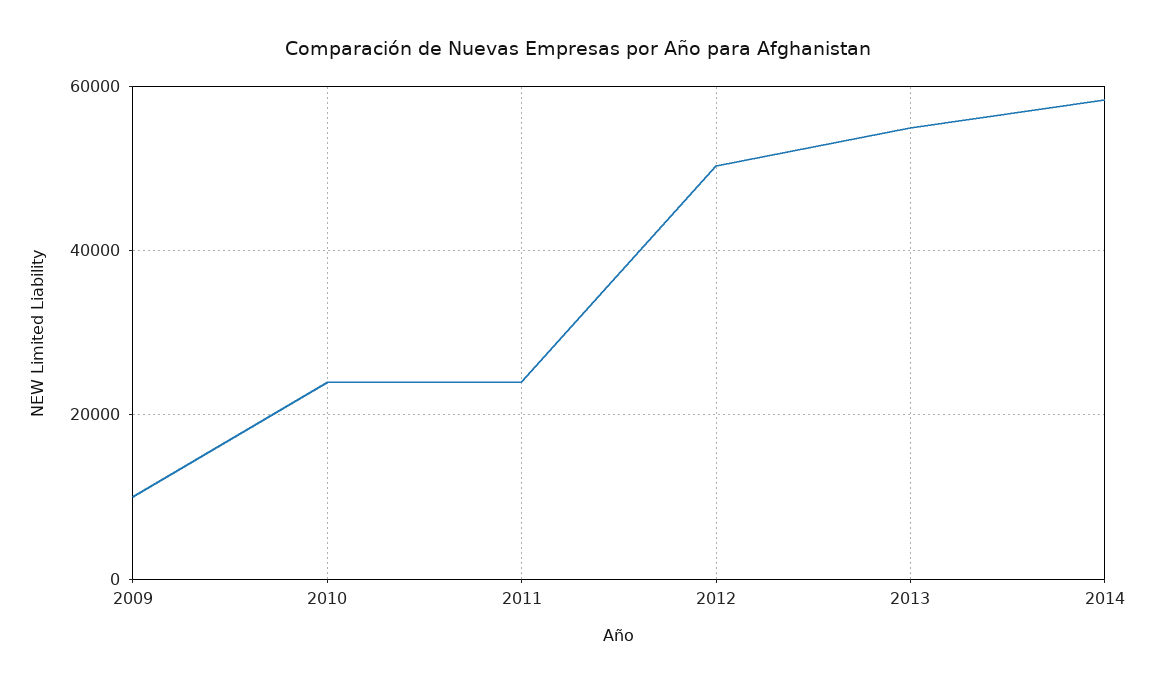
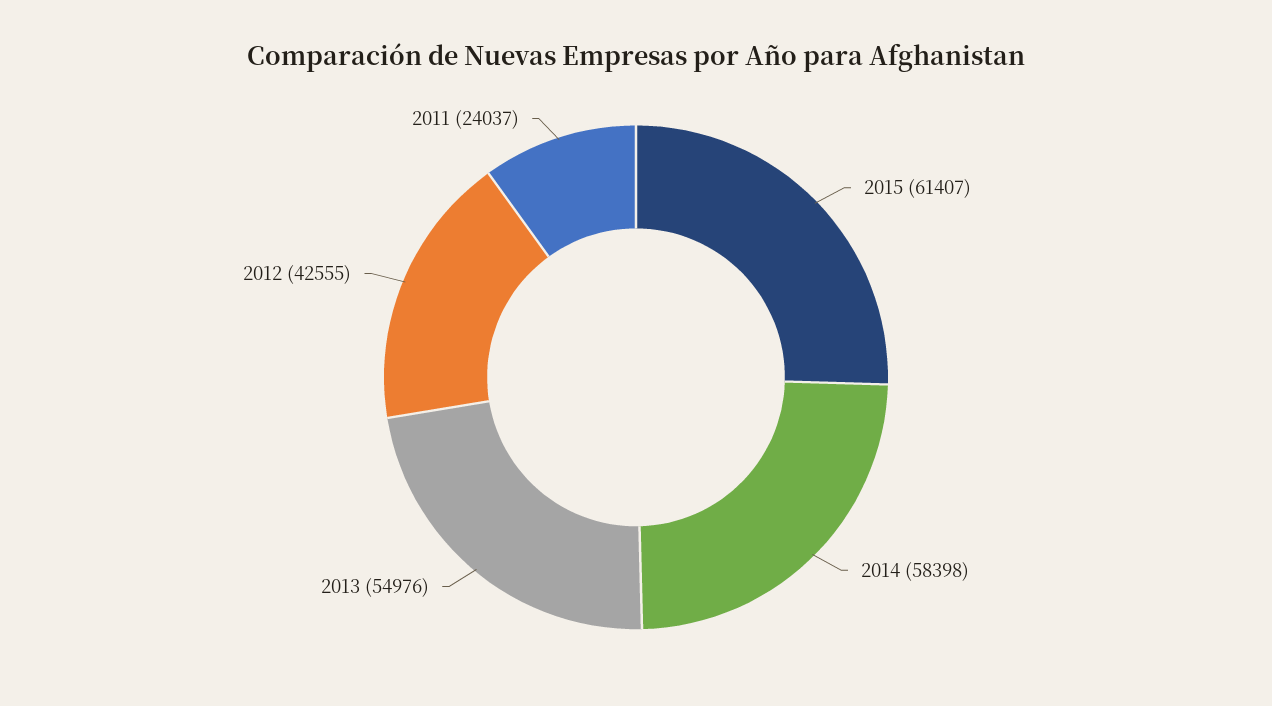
2009: 10000 -> none
2010: 24000 -> none
2012: 50000 -> 42555
2015: none -> 61407

